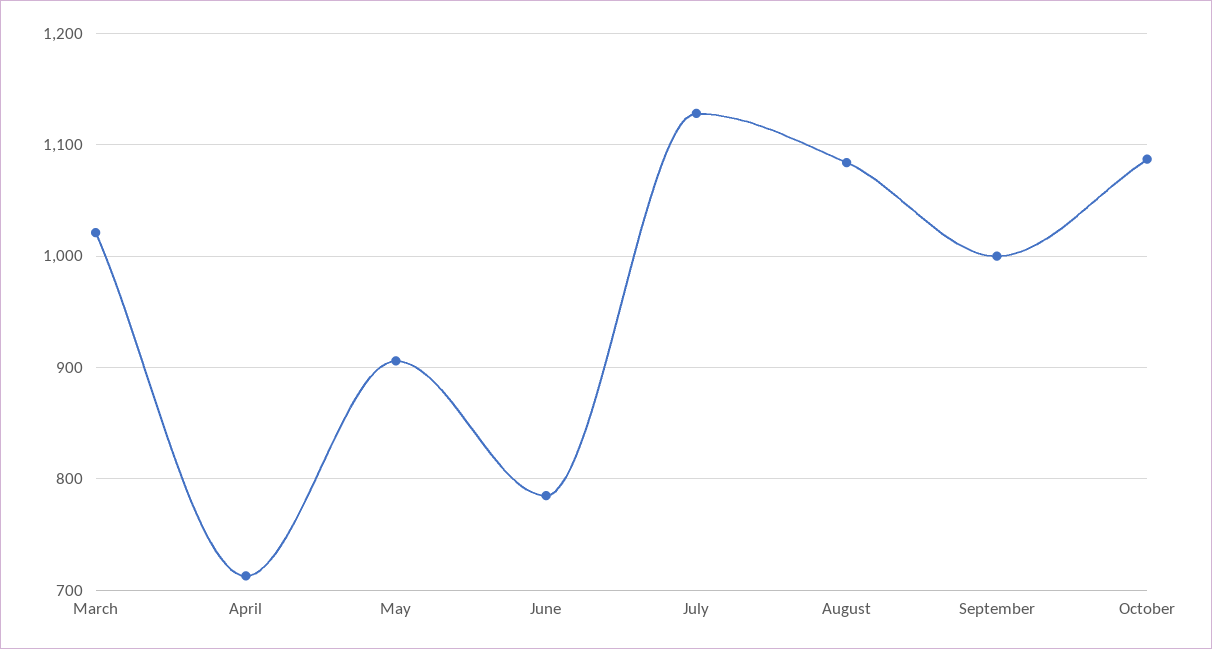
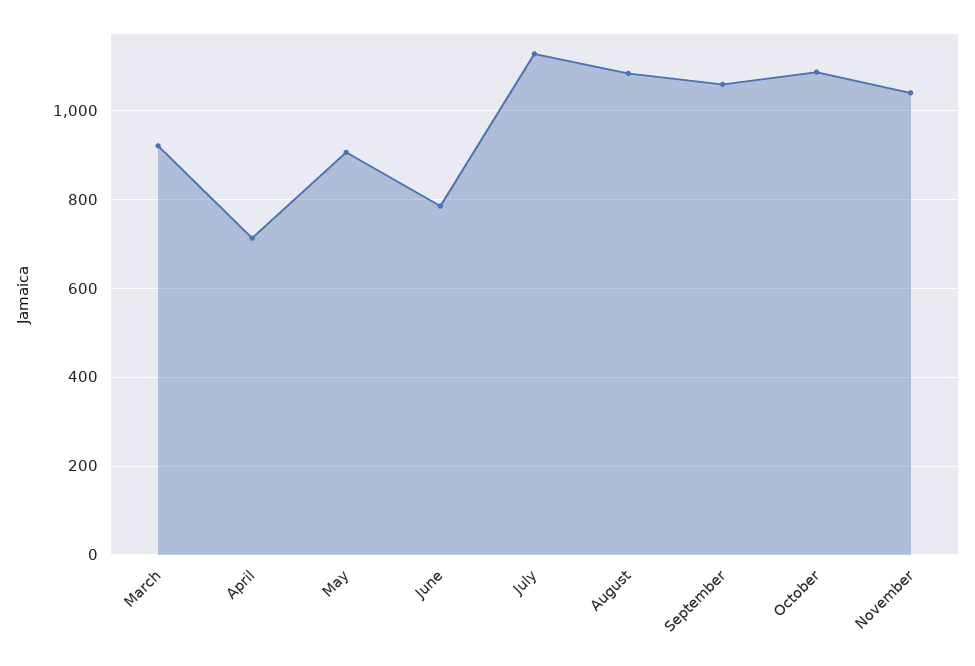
March: 1020 -> 920
September: 1000 -> 1060
November: none -> 1040

